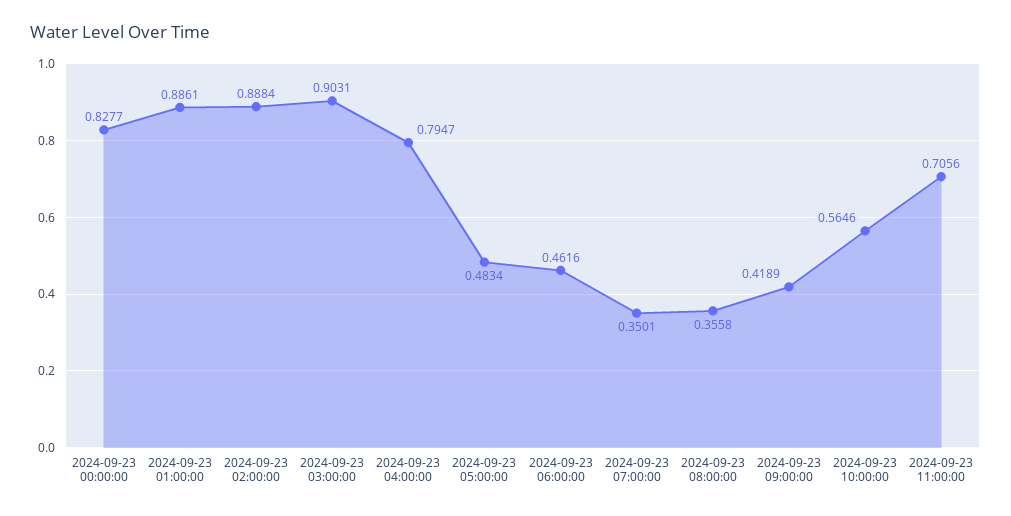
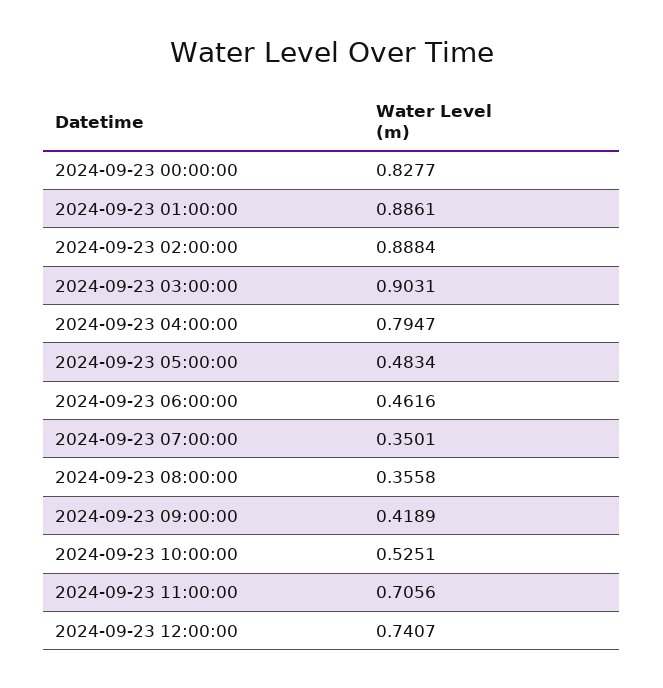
2024-09-23 10:00:00: 0.5646 -> 0.5251
2024-09-23 12:00:00: none -> 0.7407

